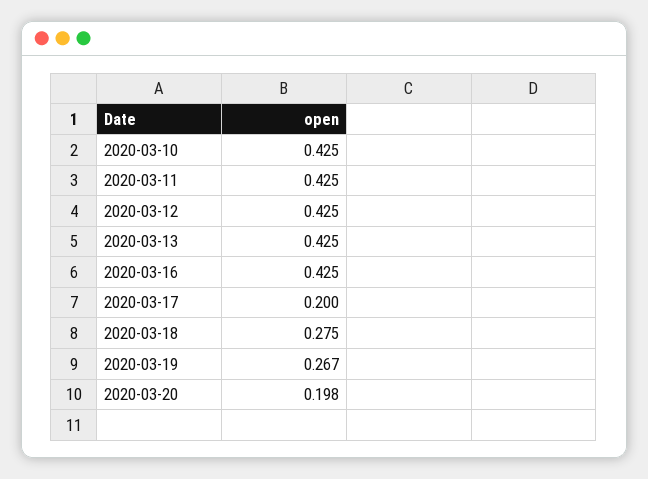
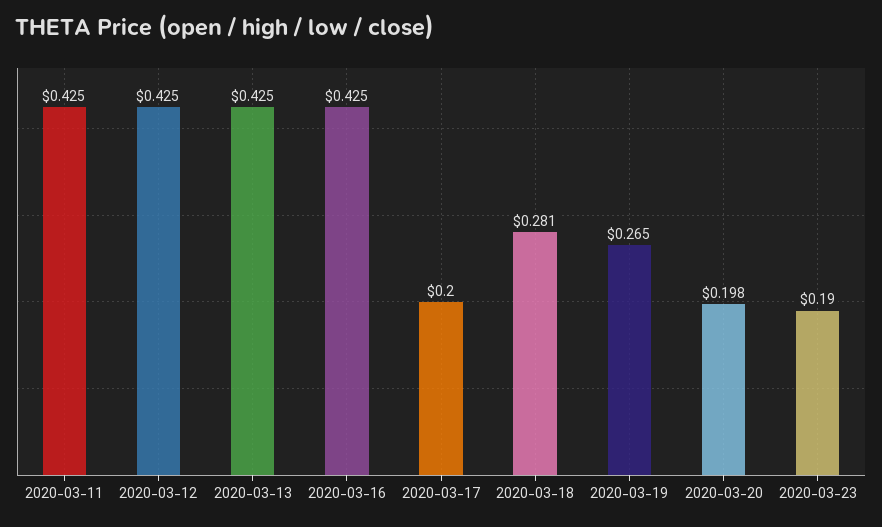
2020-03-10: 0.425 -> none
2020-03-18: 0.275 -> 0.281
2020-03-19: 0.267 -> 0.265
2020-03-23: none -> 0.19

